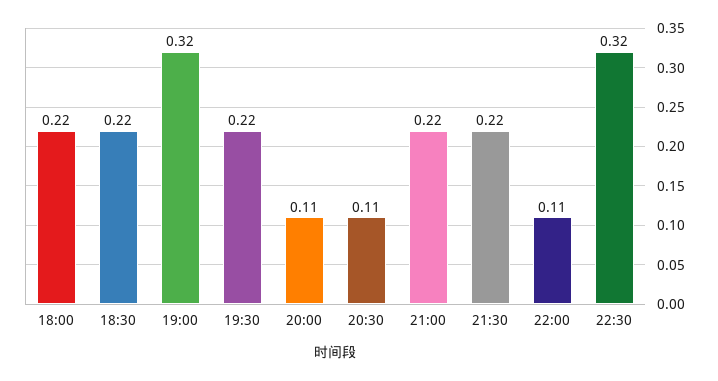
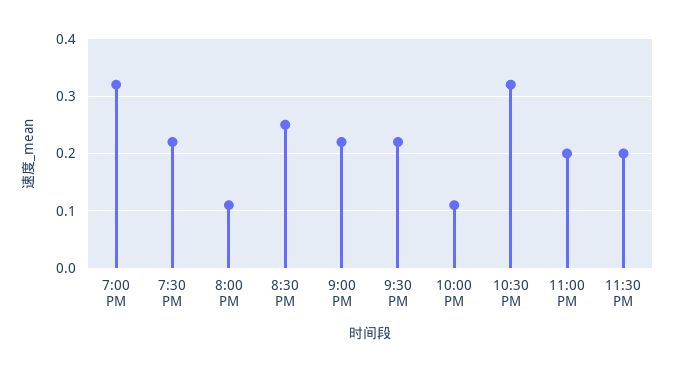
18:00: 0.22 -> none
18:30: 0.22 -> none
20:30: 0.11 -> 0.25
11:00 PM: none -> 0.2
11:30 PM: none -> 0.2

